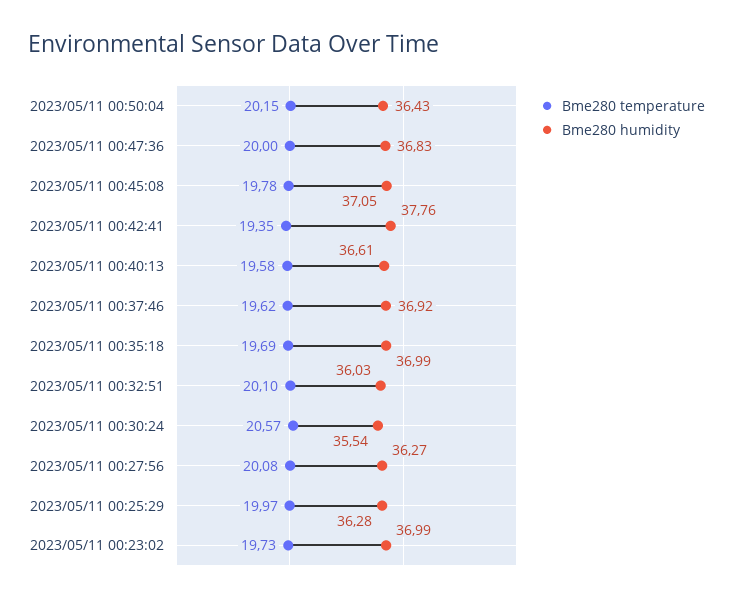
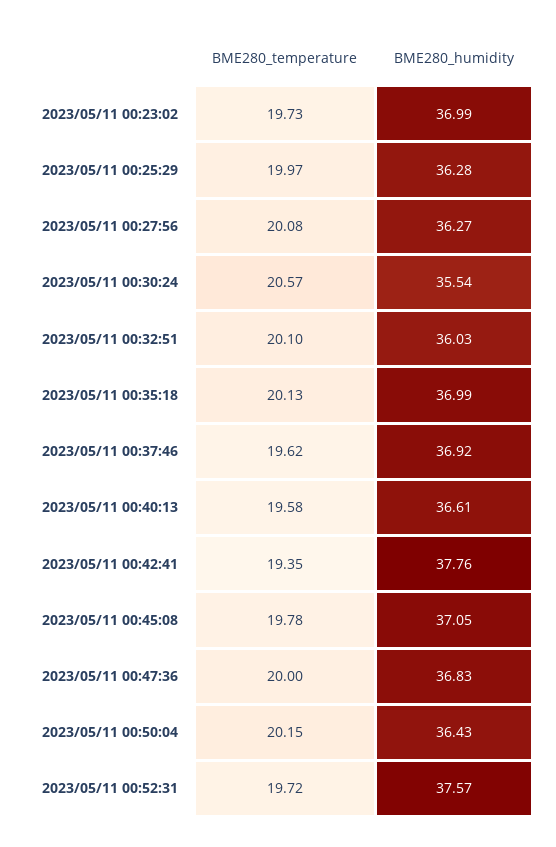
Bme280 temperature, 2023/05/11 00:35:18: 19.69 -> 20.13
Bme280 temperature, 2023/05/11 00:52:31: none -> 19.72
Bme280 humidity, 2023/05/11 00:52:31: none -> 37.57

